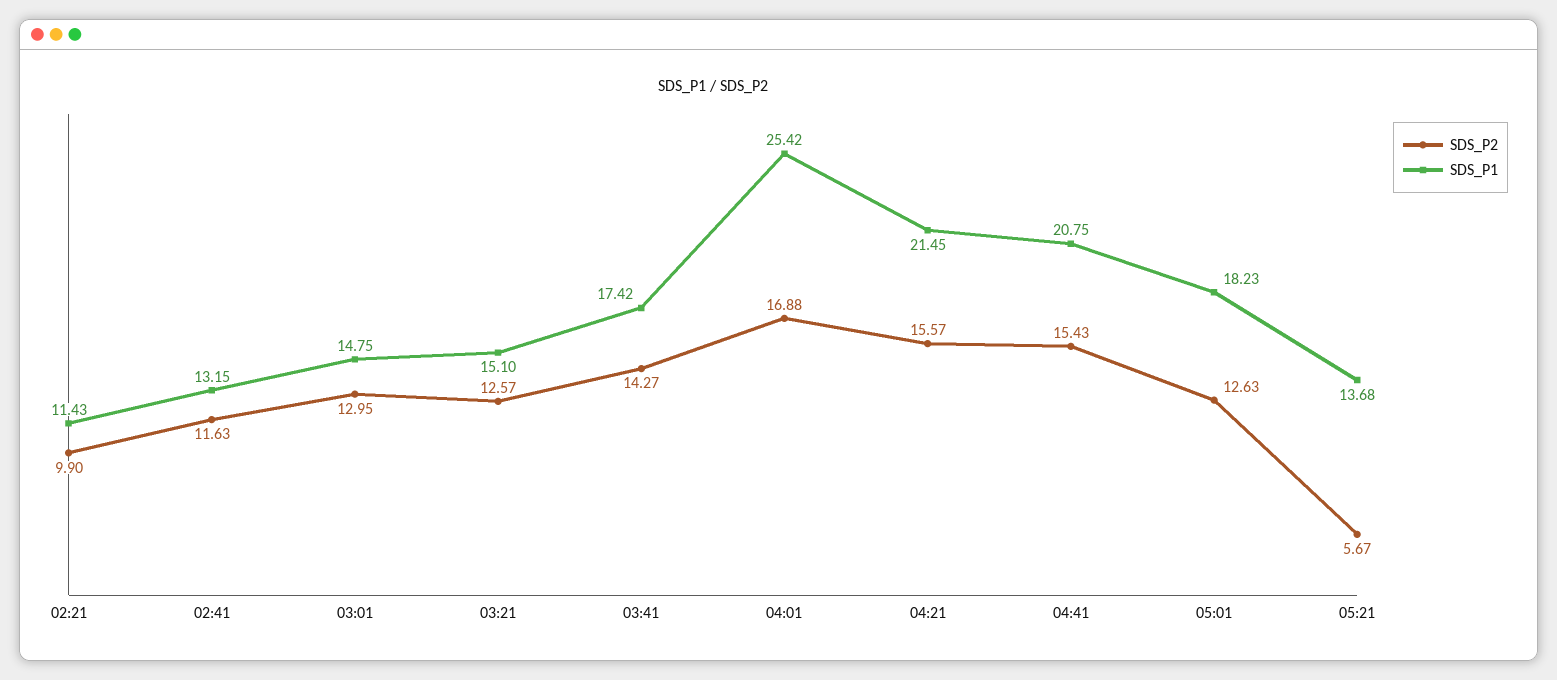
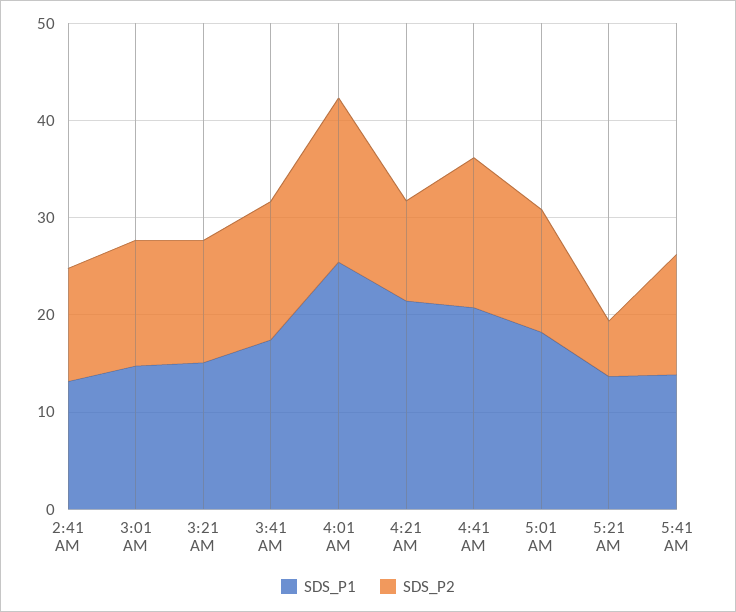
SDS_P2, 02:21: 9.9 -> none
SDS_P1, 02:21: 11.43 -> none
SDS_P2, 04:21: 15.57 -> 10
SDS_P1, 5:41 AM: none -> 14
SDS_P2, 5:41 AM: none -> 12

